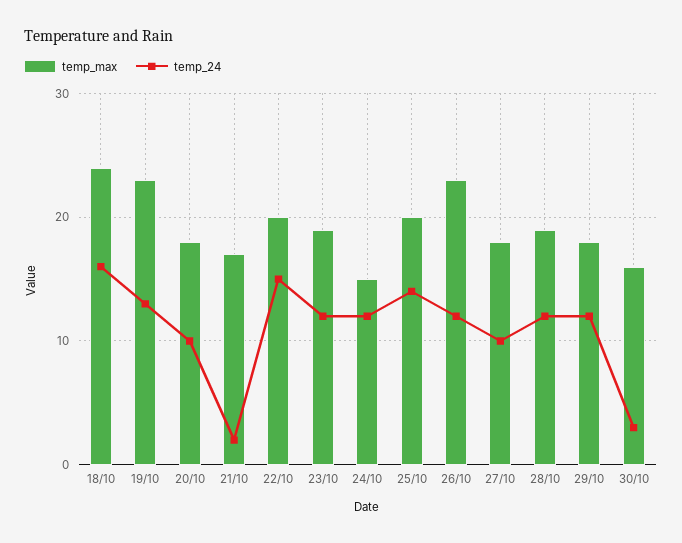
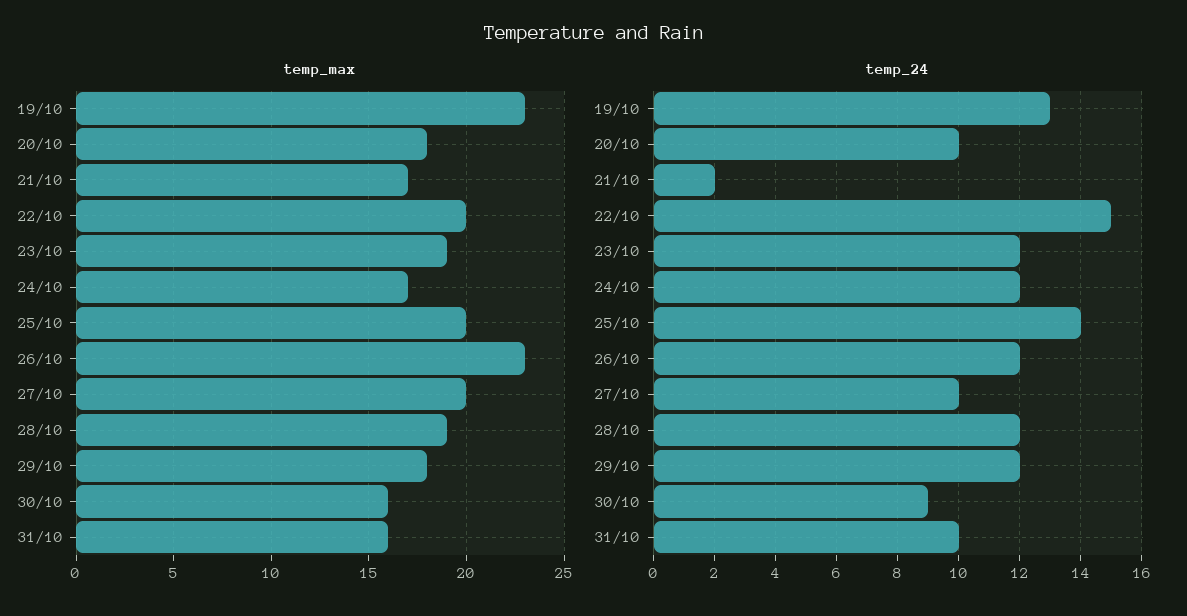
temp_max, 18/10: 24 -> none
temp_24, 18/10: 16 -> none
temp_max, 24/10: 15 -> 17
temp_max, 27/10: 18 -> 20
temp_24, 30/10: 3 -> 9
temp_max, 31/10: none -> 16
temp_24, 31/10: none -> 10

